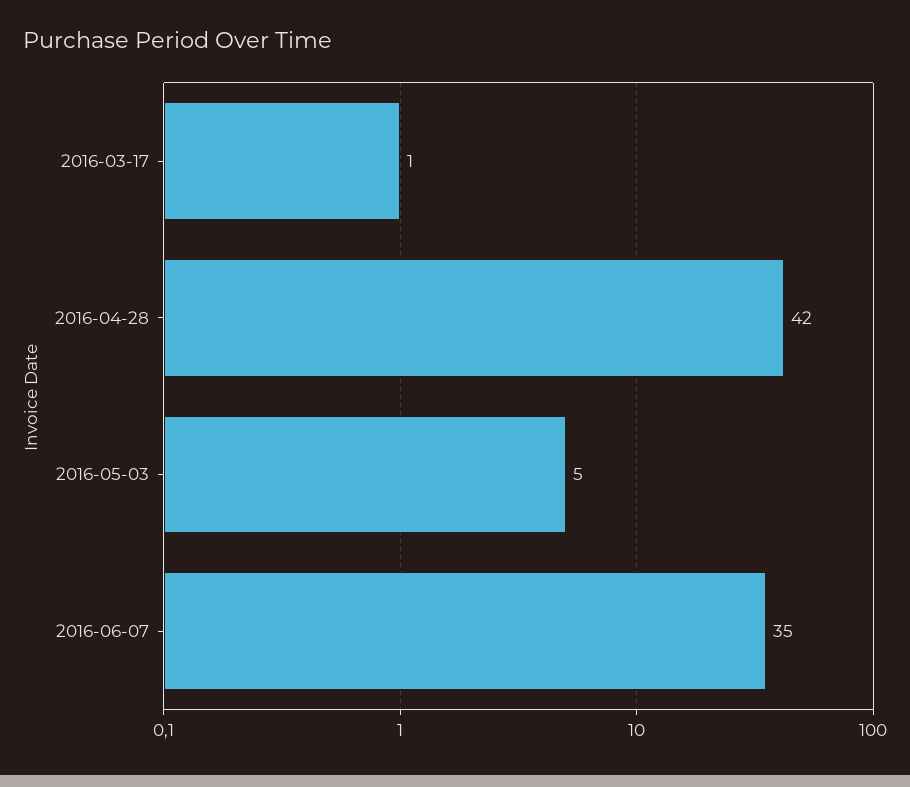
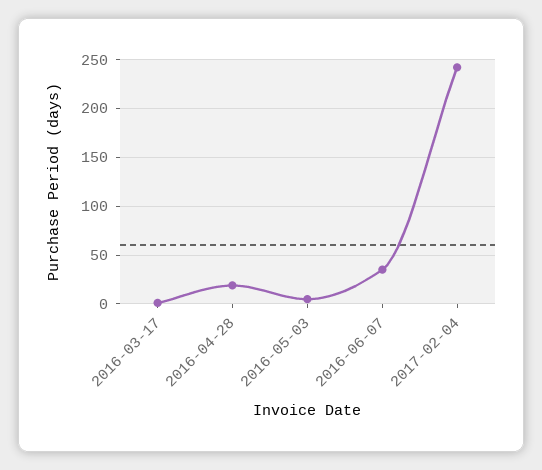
2016-04-28: 42 -> 20
2017-02-04: none -> 240

